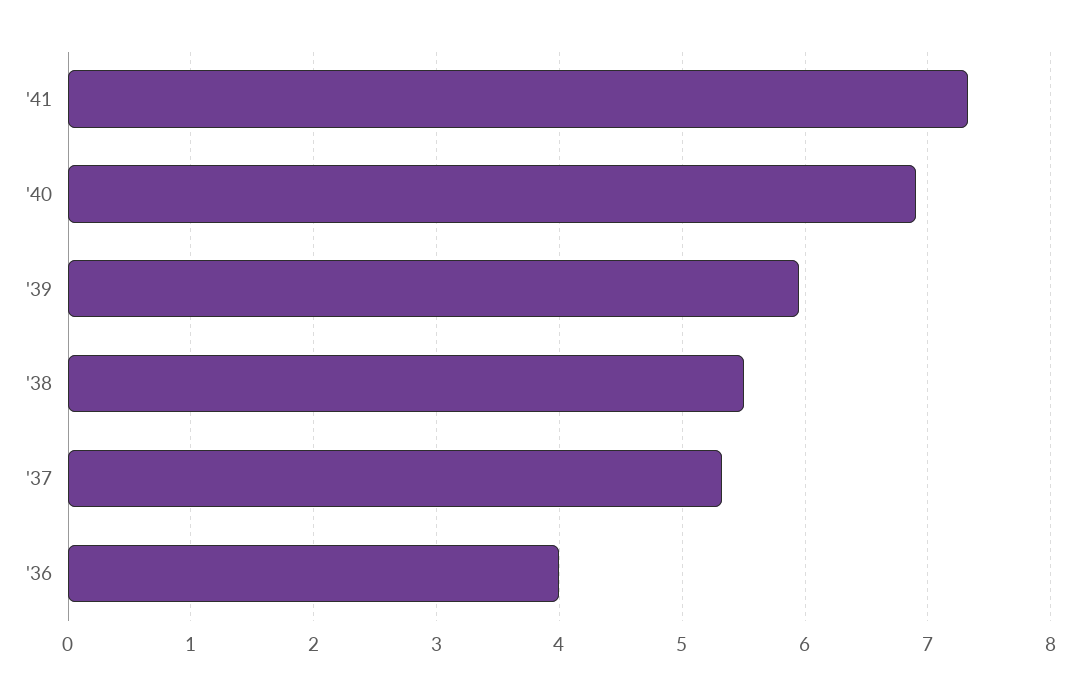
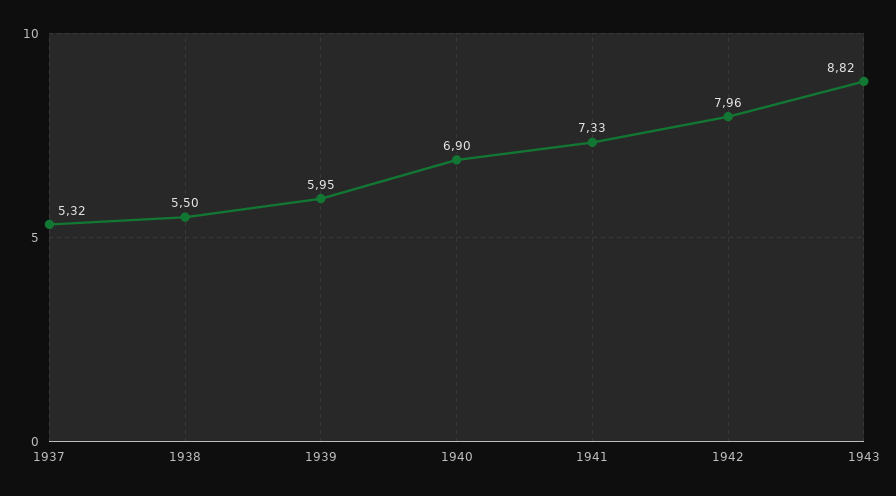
'36: 4 -> none
1942: none -> 7.96
1943: none -> 8.82

